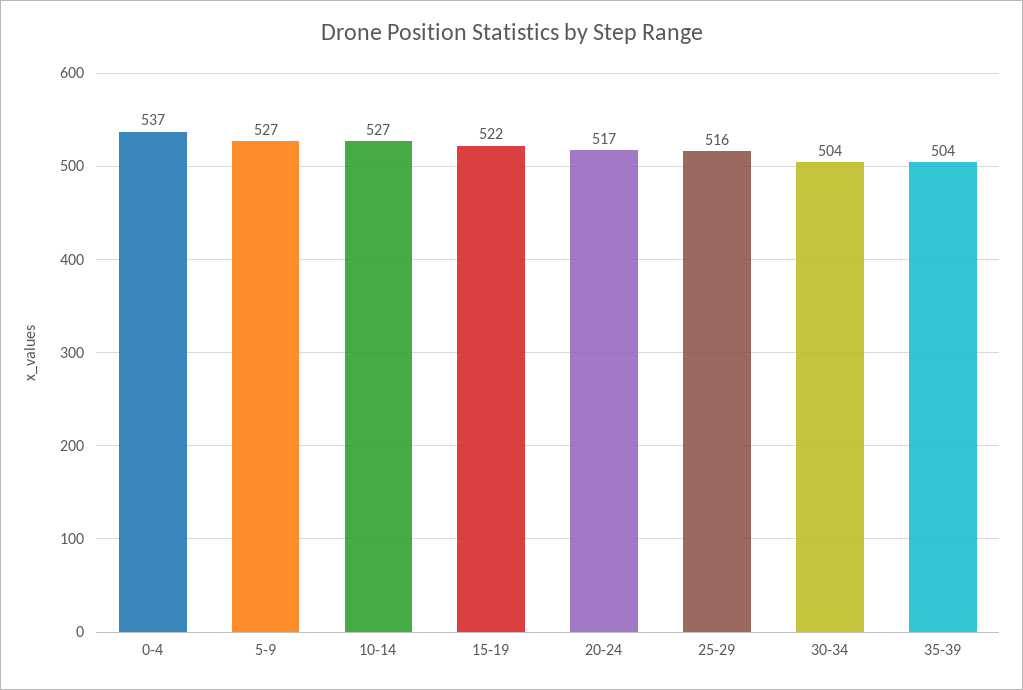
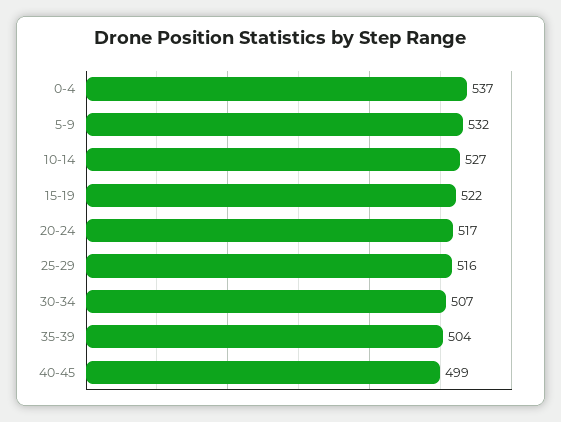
5-9: 527 -> 532
30-34: 504 -> 507
40-45: none -> 499

